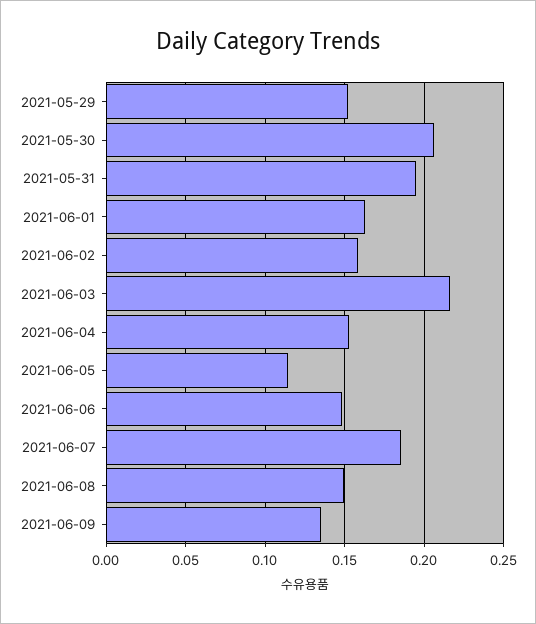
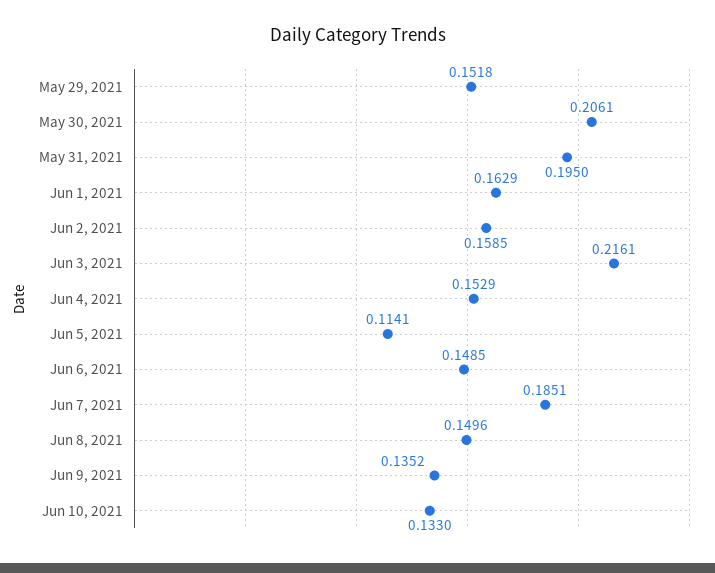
Jun 10, 2021: none -> 0.133

